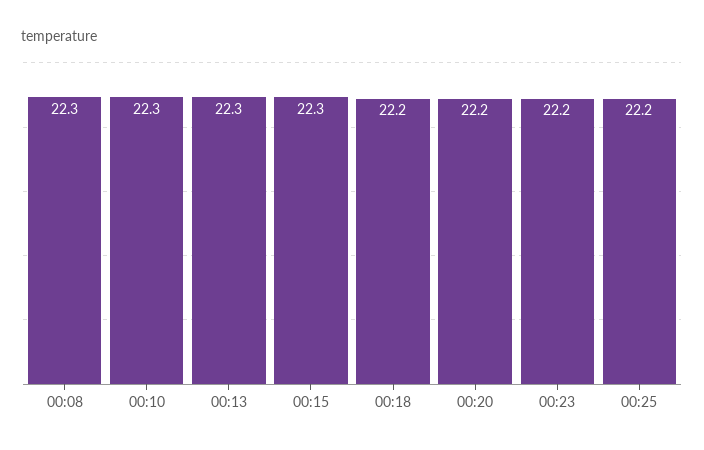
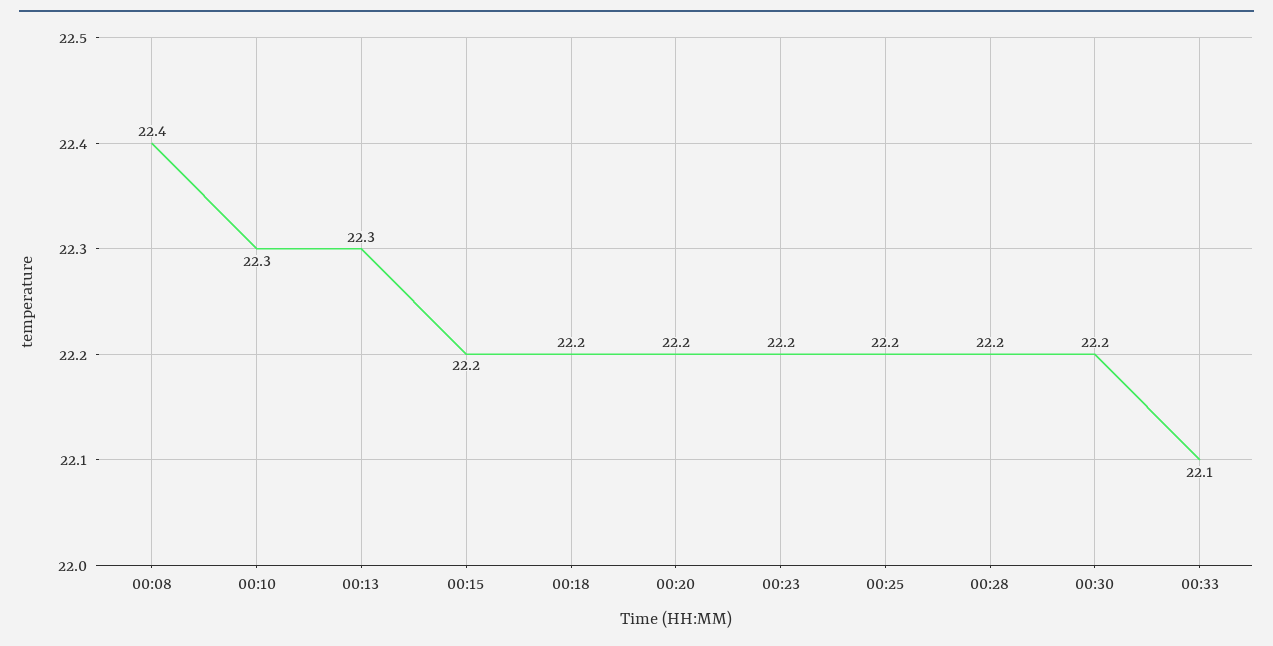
00:08: 22.3 -> 22.4
00:15: 22.3 -> 22.2
00:28: none -> 22.2
00:30: none -> 22.2
00:33: none -> 22.1

